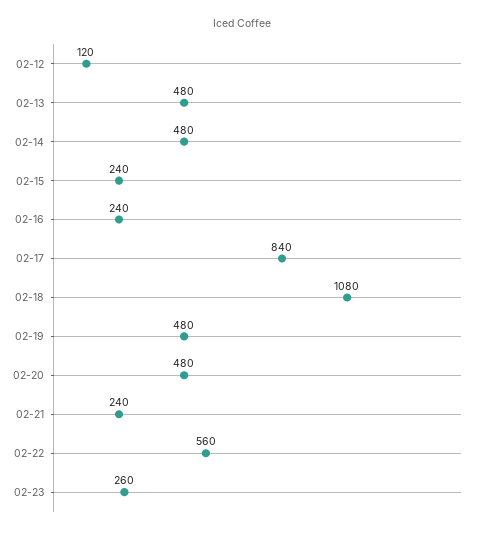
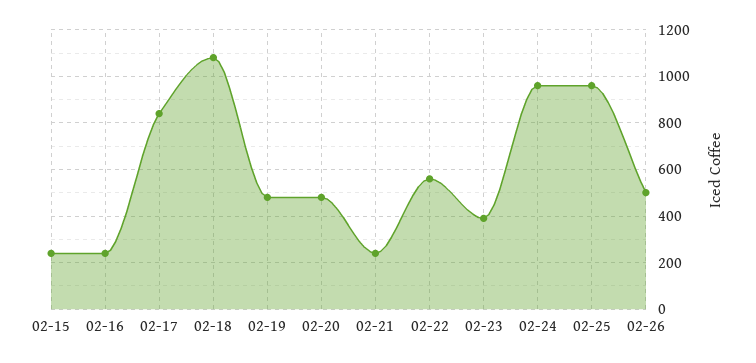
02-12: 120 -> none
02-13: 480 -> none
02-14: 480 -> none
02-23: 260 -> 400
02-24: none -> 950
02-25: none -> 950
02-26: none -> 500

